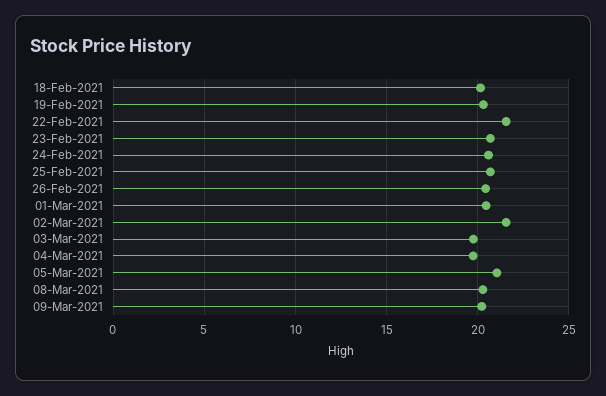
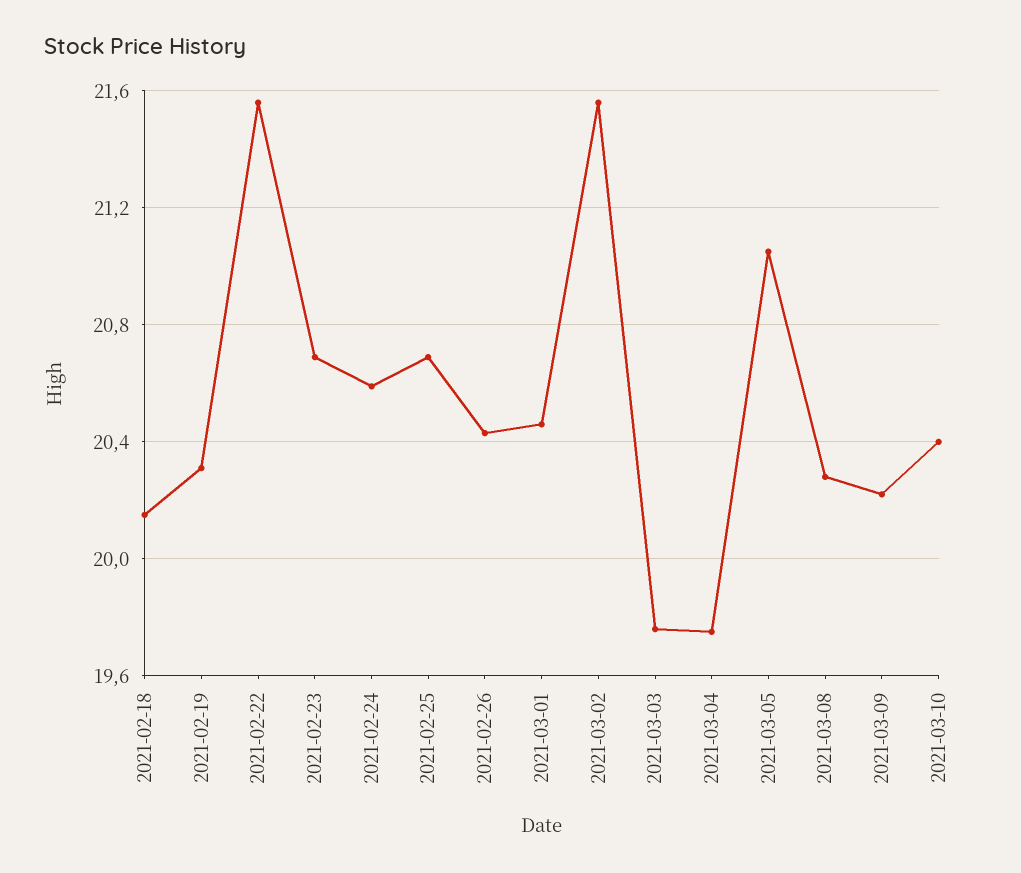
2021-03-10: none -> 20.4

